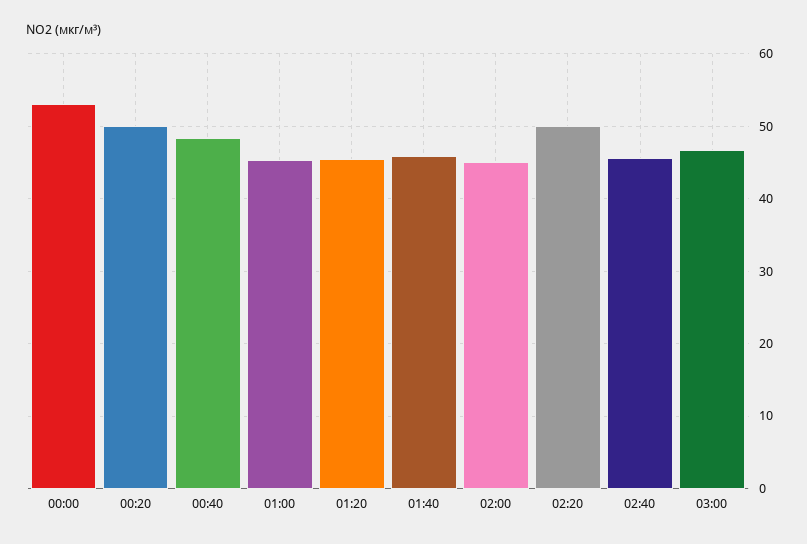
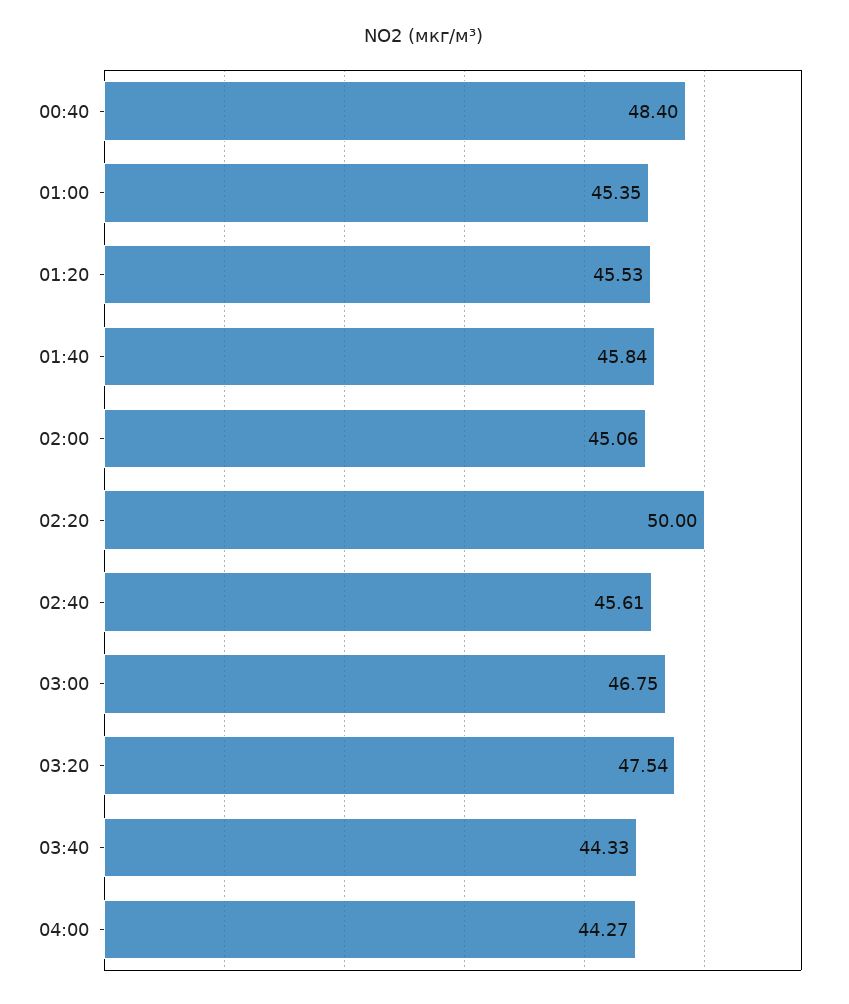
00:00: 53 -> none
00:20: 50 -> none
03:20: none -> 47.54
03:40: none -> 44.33
04:00: none -> 44.27

